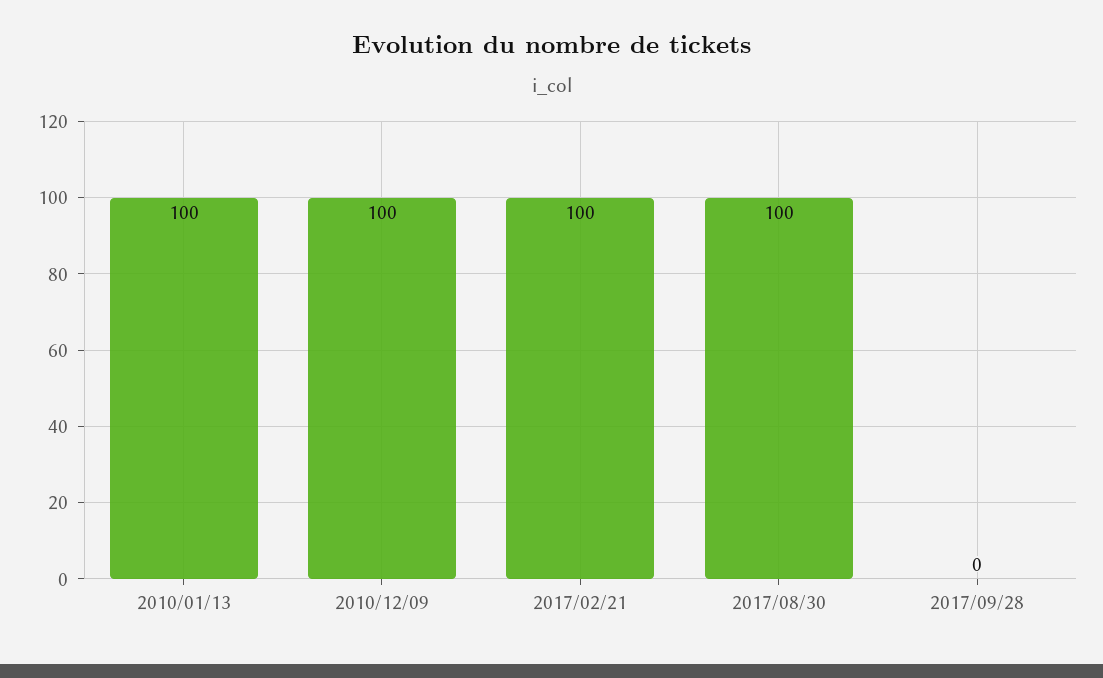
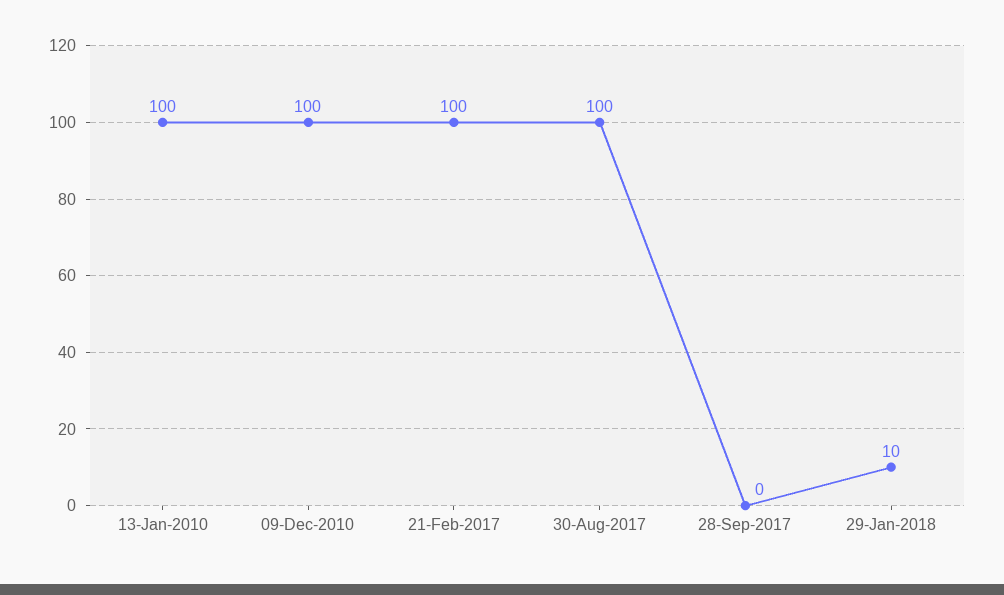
29-Jan-2018: none -> 10

